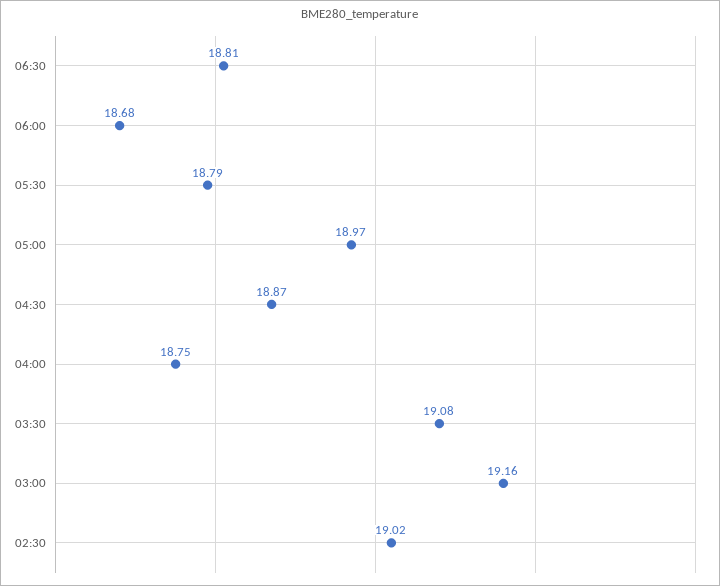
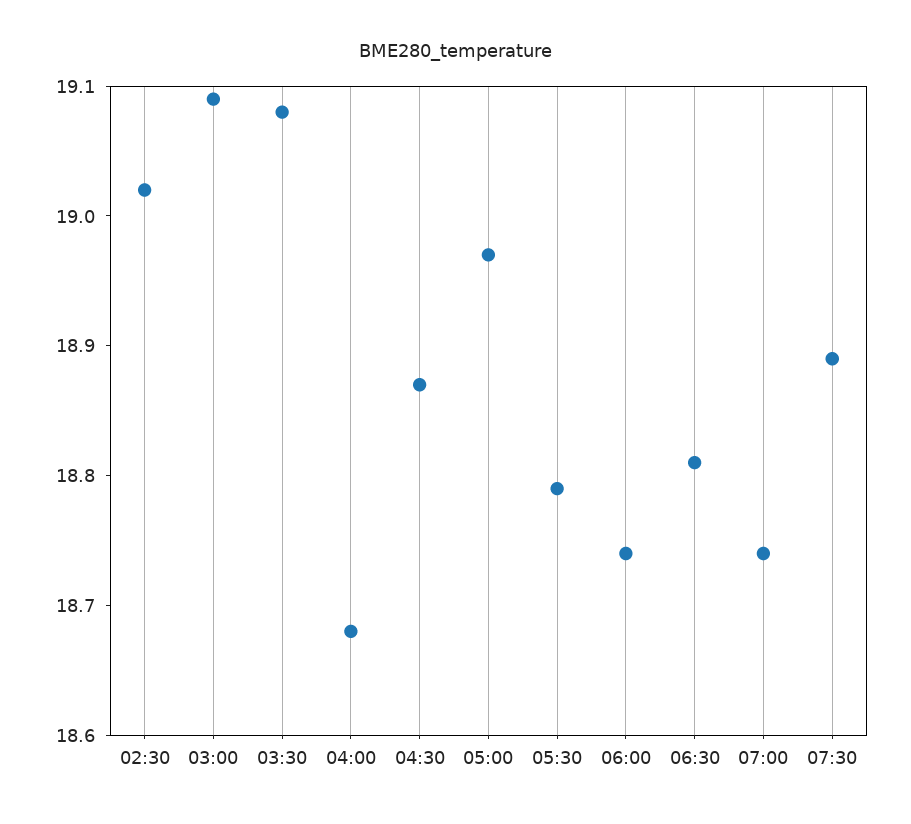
06:00: 18.68 -> 18.74
04:00: 18.75 -> 18.68
03:00: 19.16 -> 19.09
07:00: none -> 18.74
07:30: none -> 18.89

